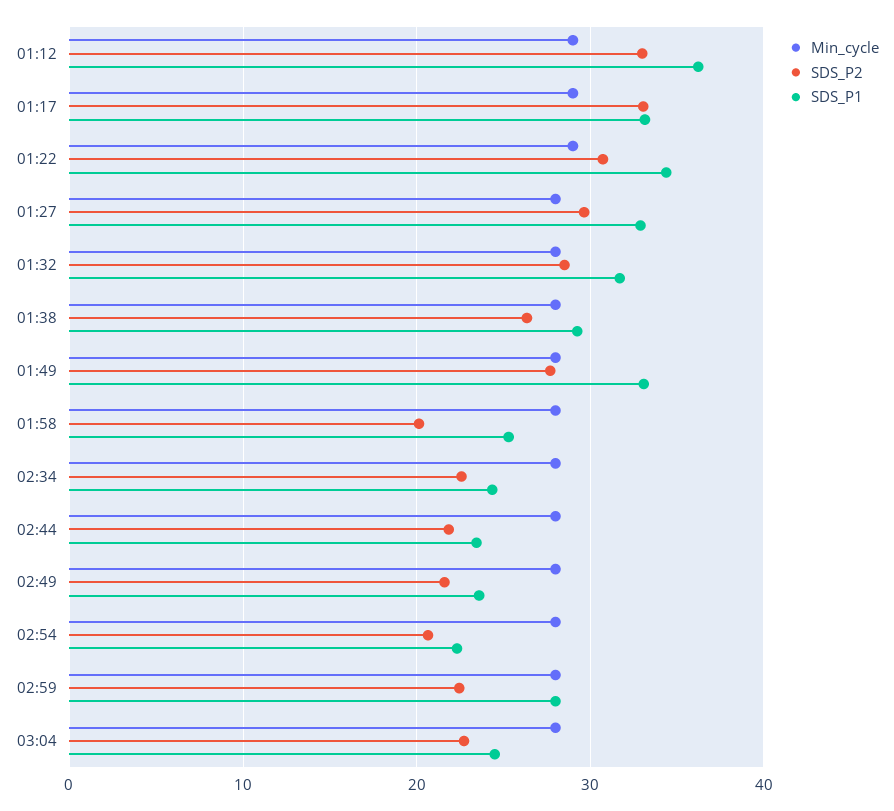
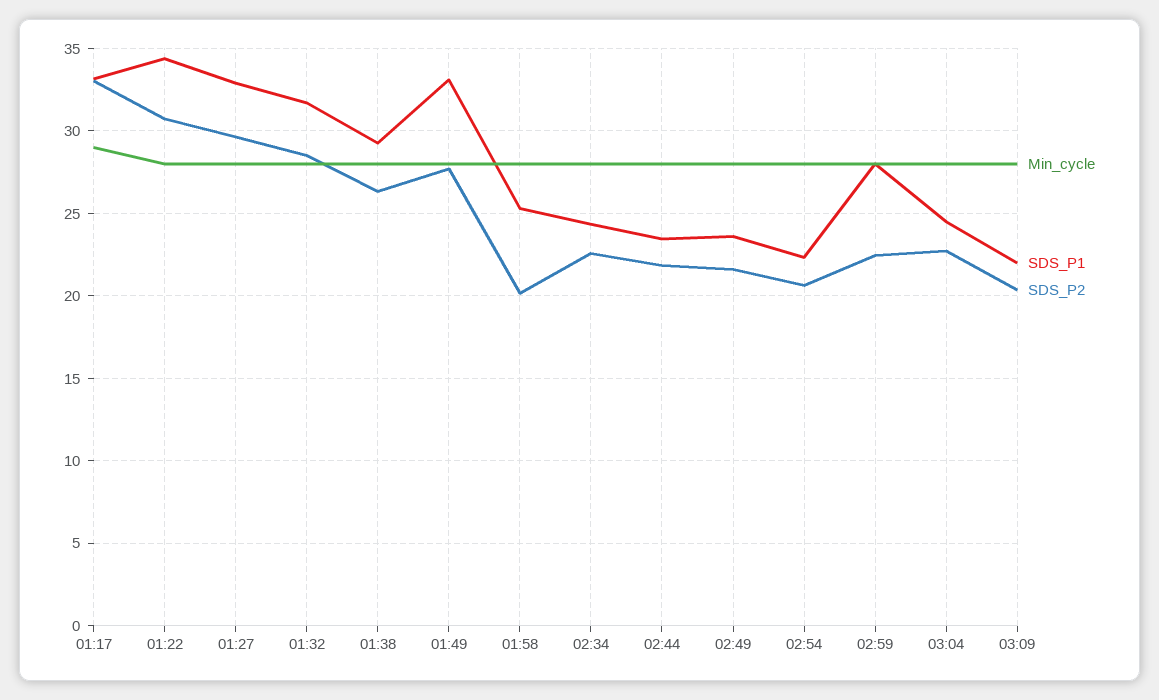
Min_cycle, 01:12: 29 -> none
SDS_P2, 01:12: 33 -> none
SDS_P1, 01:12: 36 -> none
Min_cycle, 01:22: 29 -> 28
Min_cycle, 03:09: none -> 28
SDS_P1, 03:09: none -> 22
SDS_P2, 03:09: none -> 20.5

